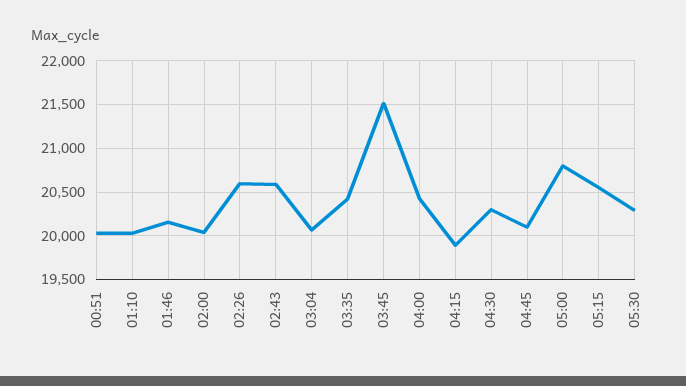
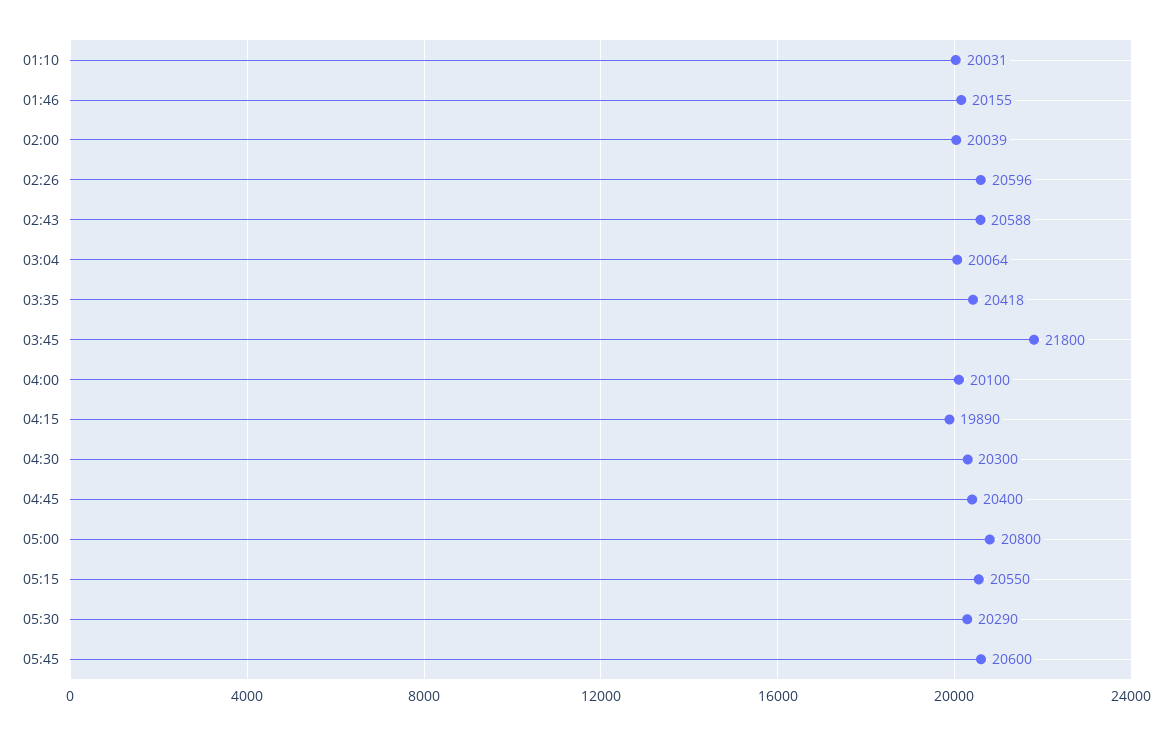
00:51: 20000 -> none
03:45: 21500 -> 21800
04:00: 20400 -> 20100
04:45: 20100 -> 20400
05:45: none -> 20600

